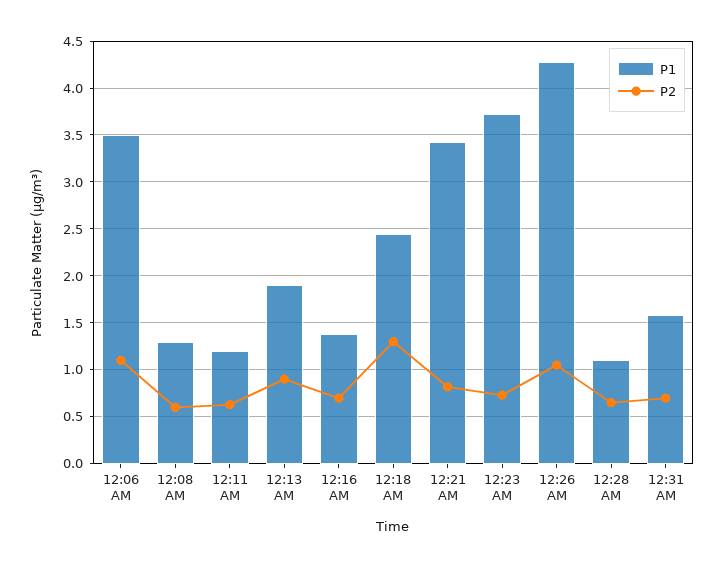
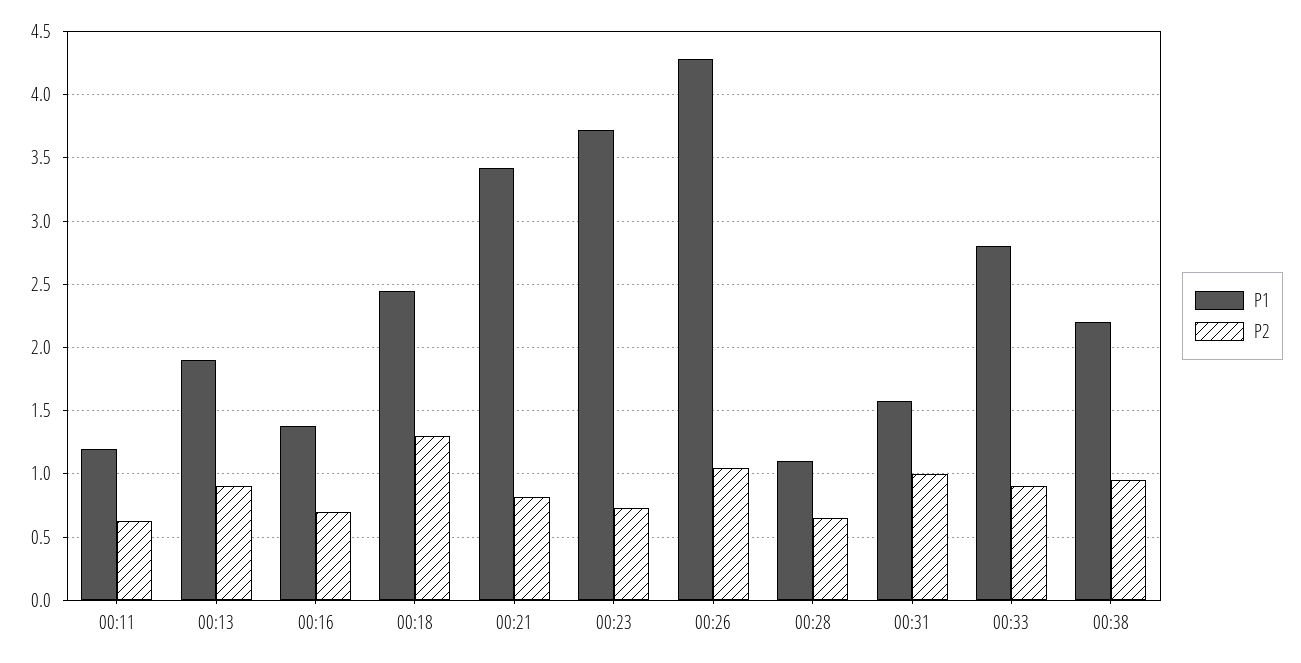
P1, 12:06 AM: 3.5 -> none
P2, 12:06 AM: 1.1 -> none
P1, 12:08 AM: 1.3 -> none
P2, 12:08 AM: 0.6 -> none
P2, 12:31 AM: 0.7 -> 1
P1, 00:33: none -> 2.8
P2, 00:33: none -> 0.9
P1, 00:38: none -> 2.2
P2, 00:38: none -> 0.95

